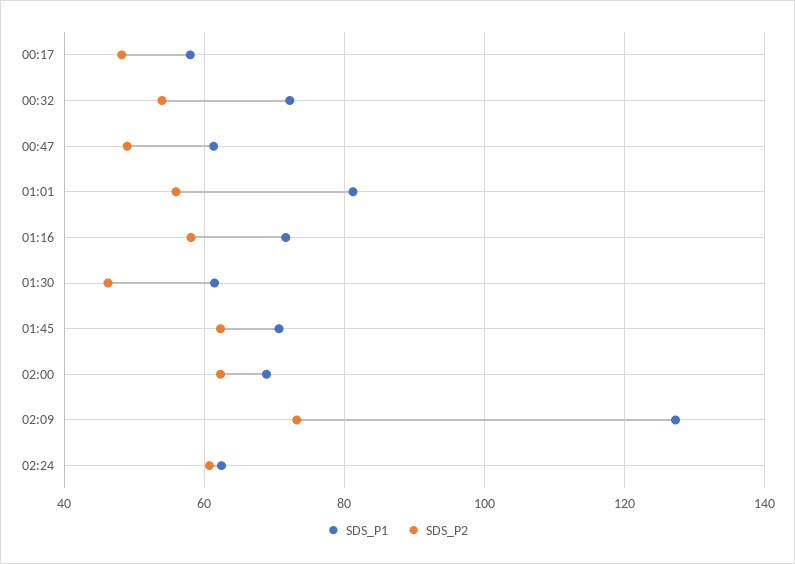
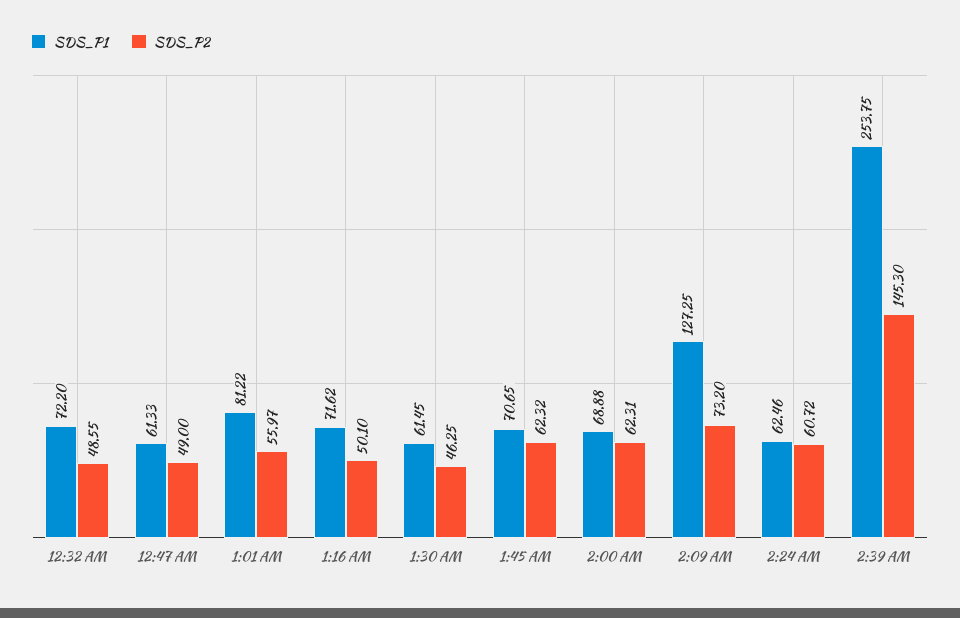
SDS_P1, 00:17: 58 -> none
SDS_P2, 00:17: 48 -> none
SDS_P2, 00:32: 54 -> 48.55
SDS_P2, 01:16: 58 -> 50.1
SDS_P1, 2:39 AM: none -> 253.75
SDS_P2, 2:39 AM: none -> 145.3

